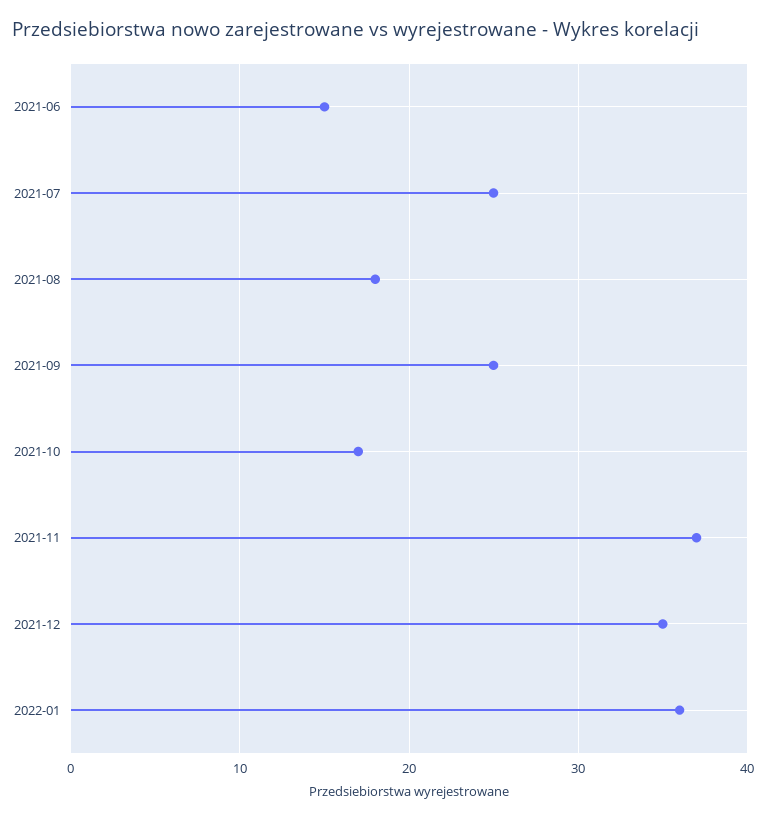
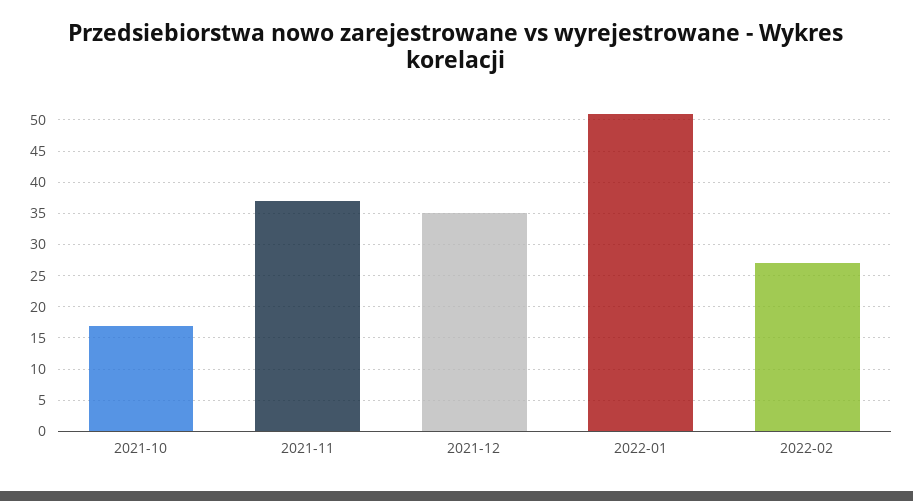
2021-06: 15 -> none
2021-07: 25 -> none
2021-08: 18 -> none
2021-09: 25 -> none
2022-01: 36 -> 51
2022-02: none -> 27

